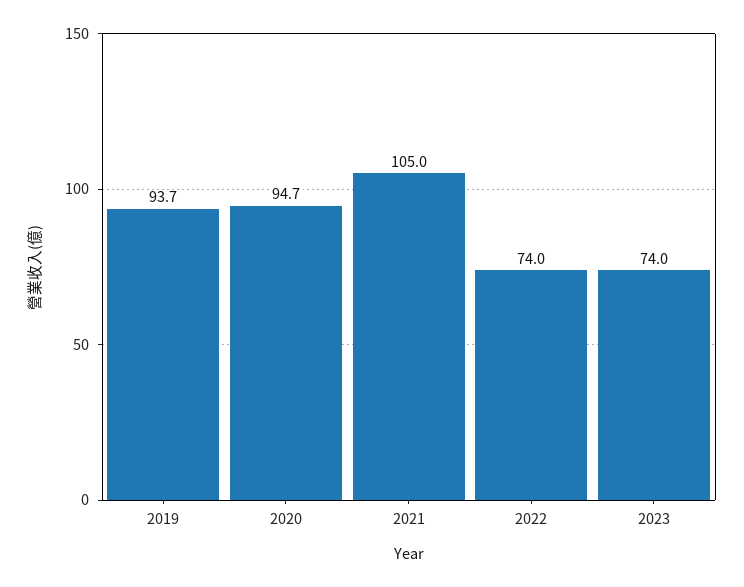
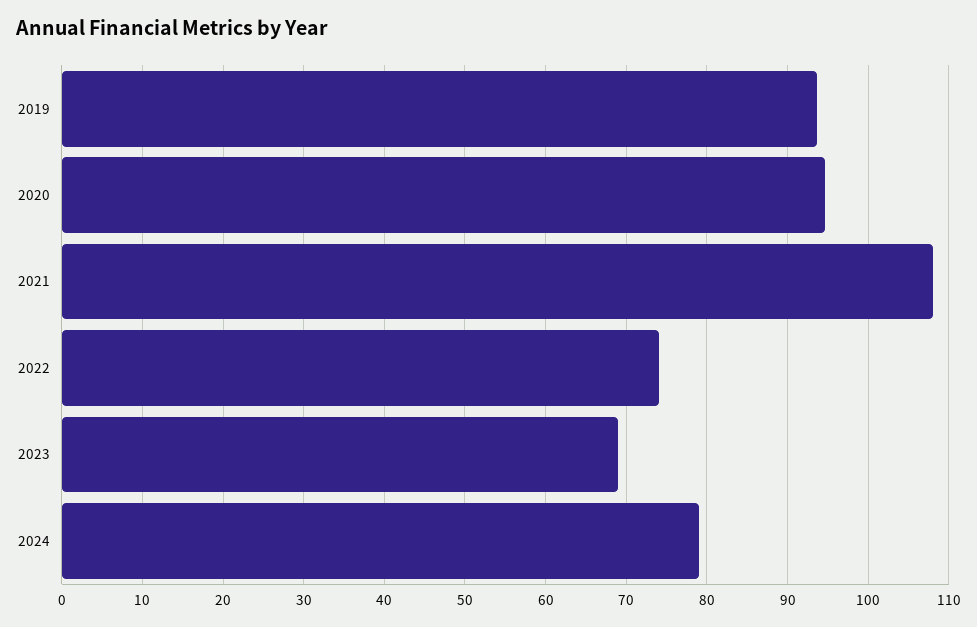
2021: 105 -> 108
2023: 74 -> 69
2024: none -> 79

